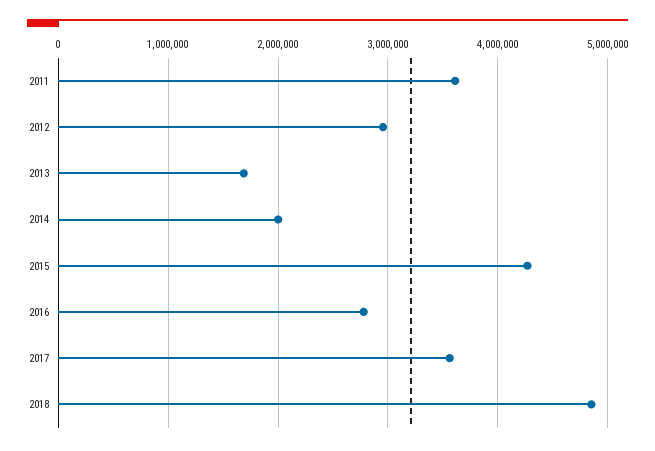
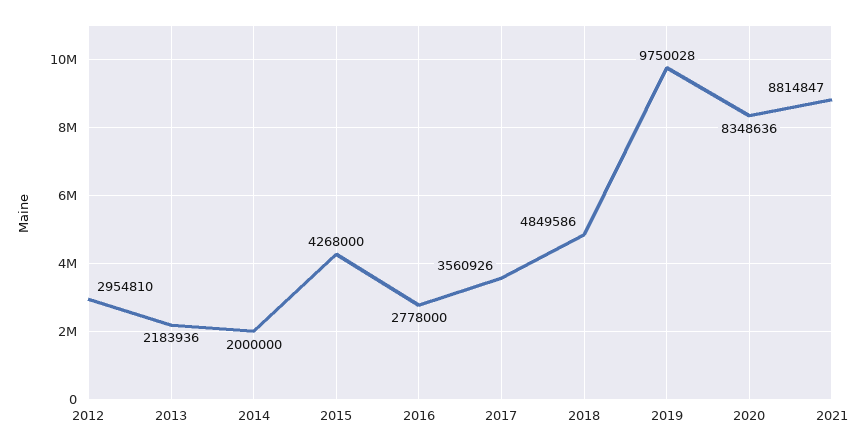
2011: 3600000 -> none
2013: 1700000 -> 2183936
2019: none -> 9750028
2020: none -> 8348636
2021: none -> 8814847

